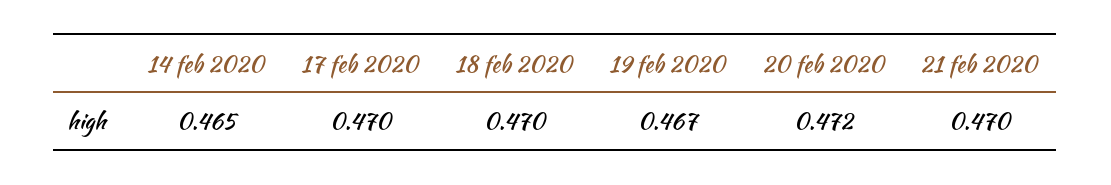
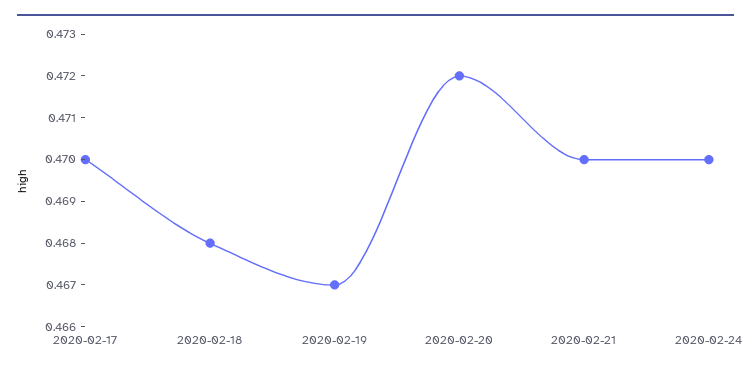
14 feb 2020: 0.465 -> none
18 feb 2020: 0.47 -> 0.468
2020-02-24: none -> 0.47

